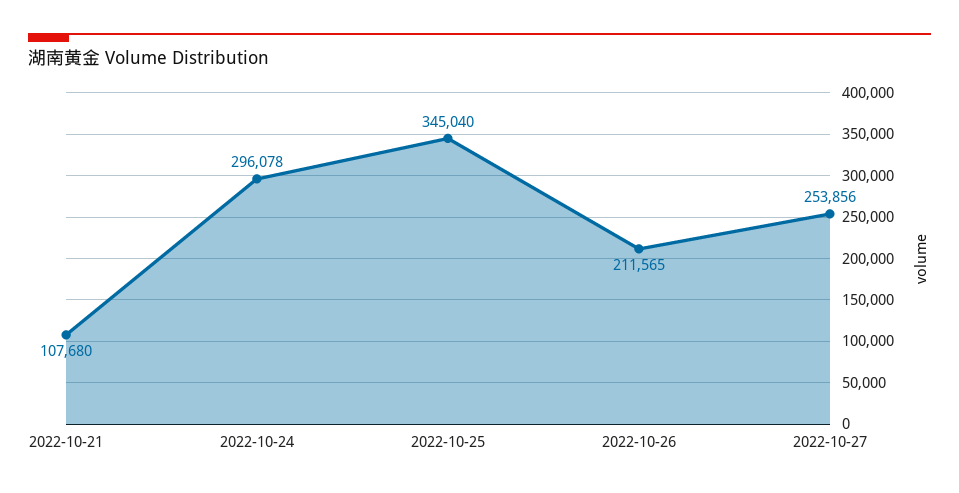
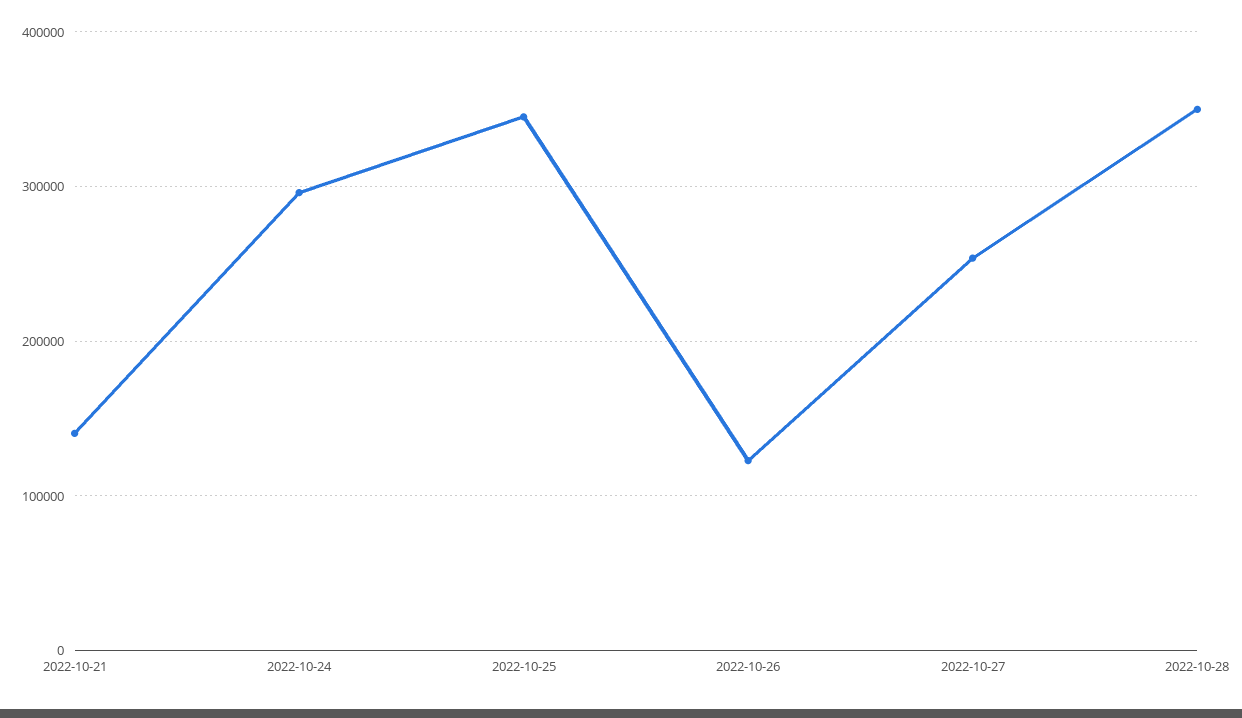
2022-10-21: 107680 -> 140000
2022-10-26: 211565 -> 120000
2022-10-28: none -> 350000

